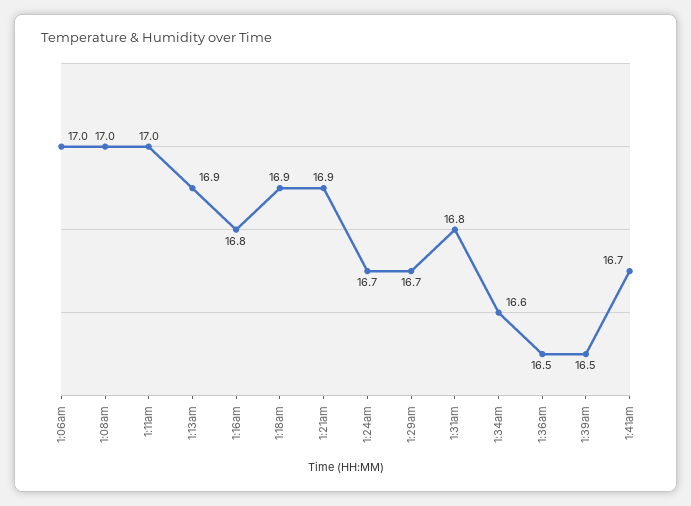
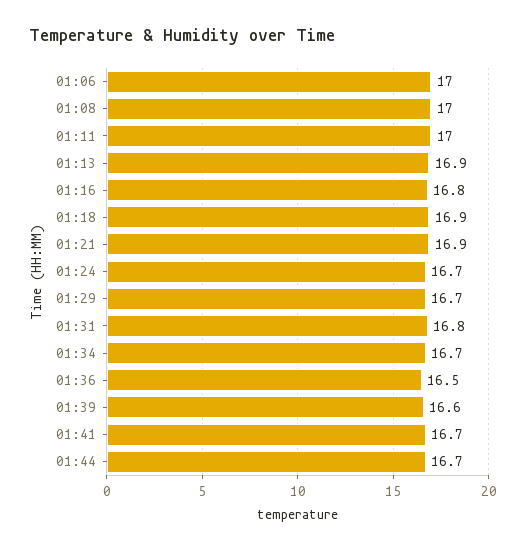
1:34am: 16.6 -> 16.7
1:39am: 16.5 -> 16.6
01:44: none -> 16.7

